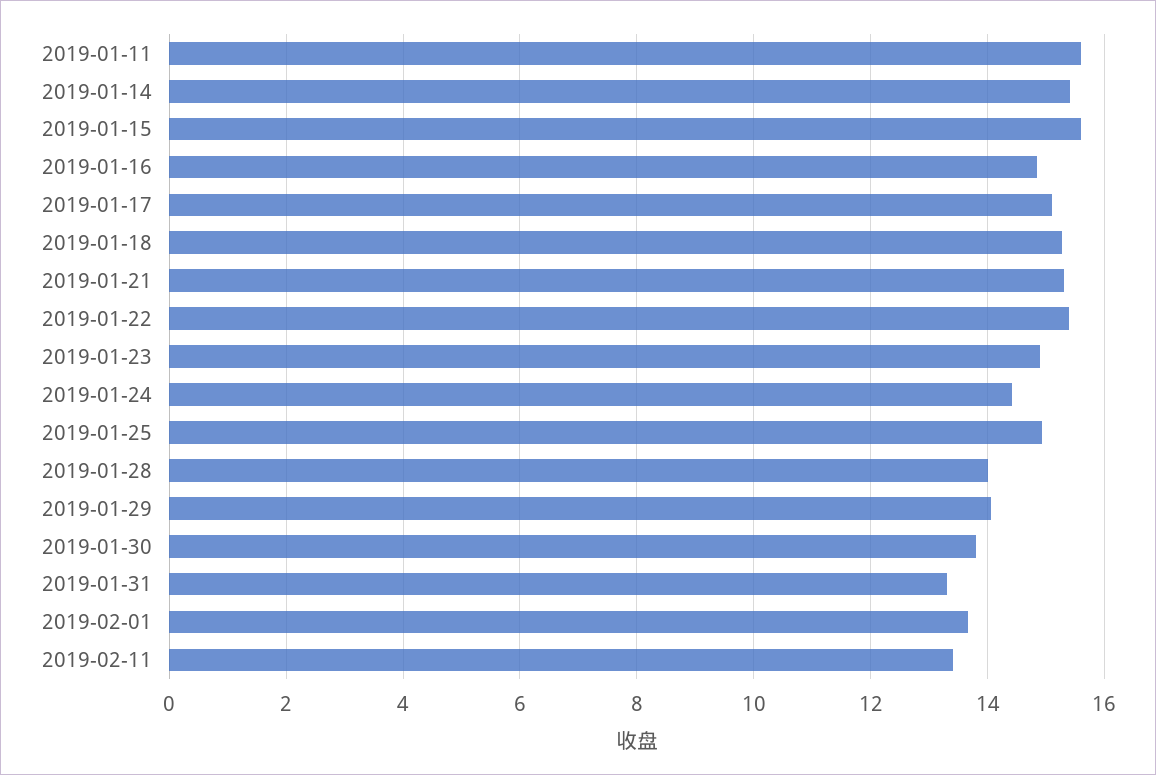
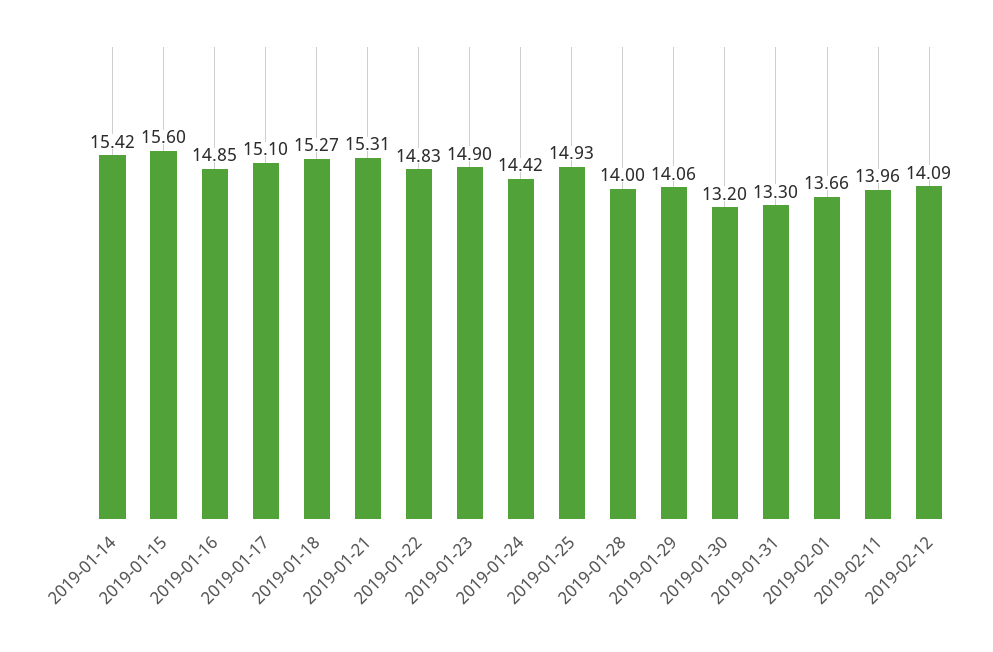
2019-01-11: 15.6 -> none
2019-01-22: 15.4 -> 14.83
2019-01-30: 13.8 -> 13.2
2019-02-11: 13.4 -> 13.96
2019-02-12: none -> 14.09

